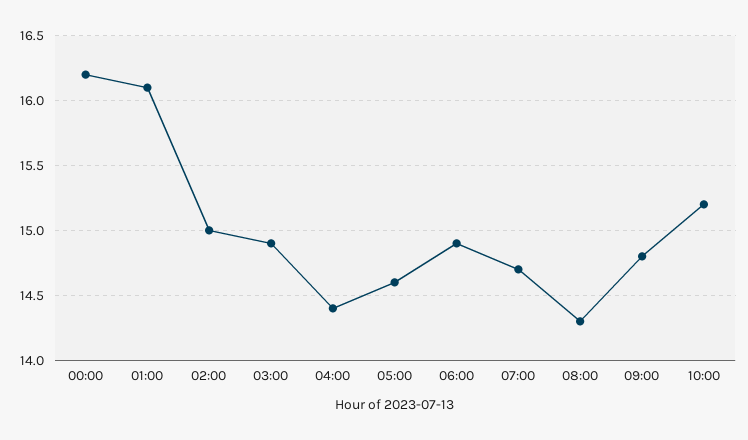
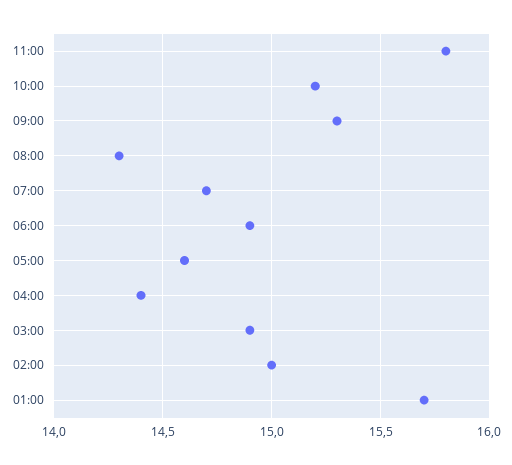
00:00: 16.2 -> none
01:00: 16.1 -> 15.7
09:00: 14.8 -> 15.3
11:00: none -> 15.8

